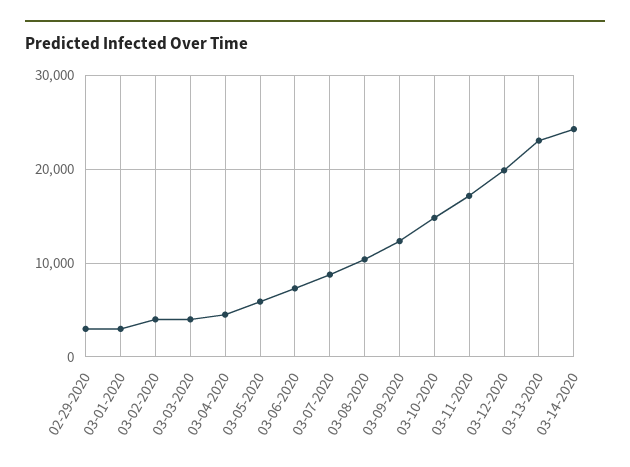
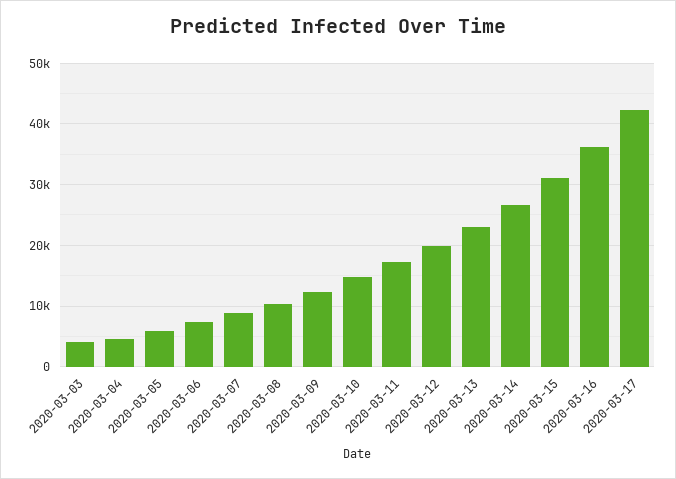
02-29-2020: 3000 -> none
03-01-2020: 3000 -> none
03-02-2020: 4000 -> none
03-14-2020: 24000 -> 27000
2020-03-15: none -> 31000
2020-03-16: none -> 36000
2020-03-17: none -> 42000

